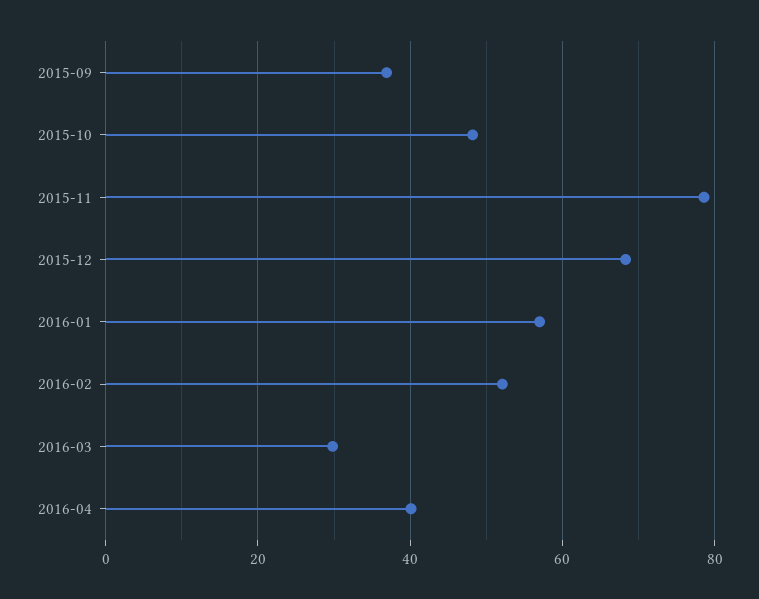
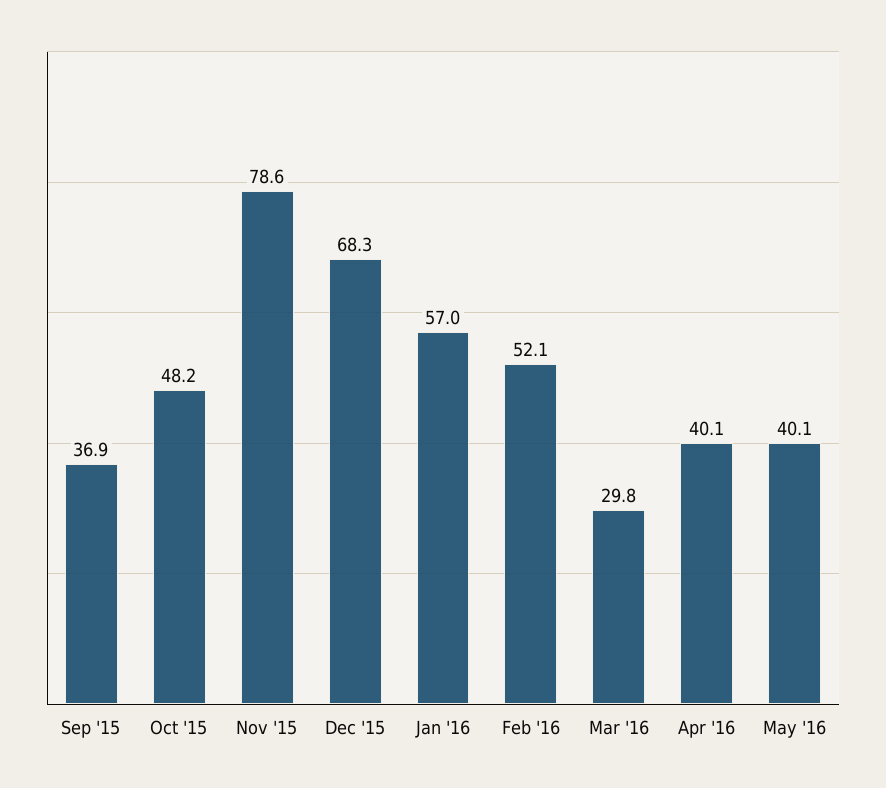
May '16: none -> 40.1

